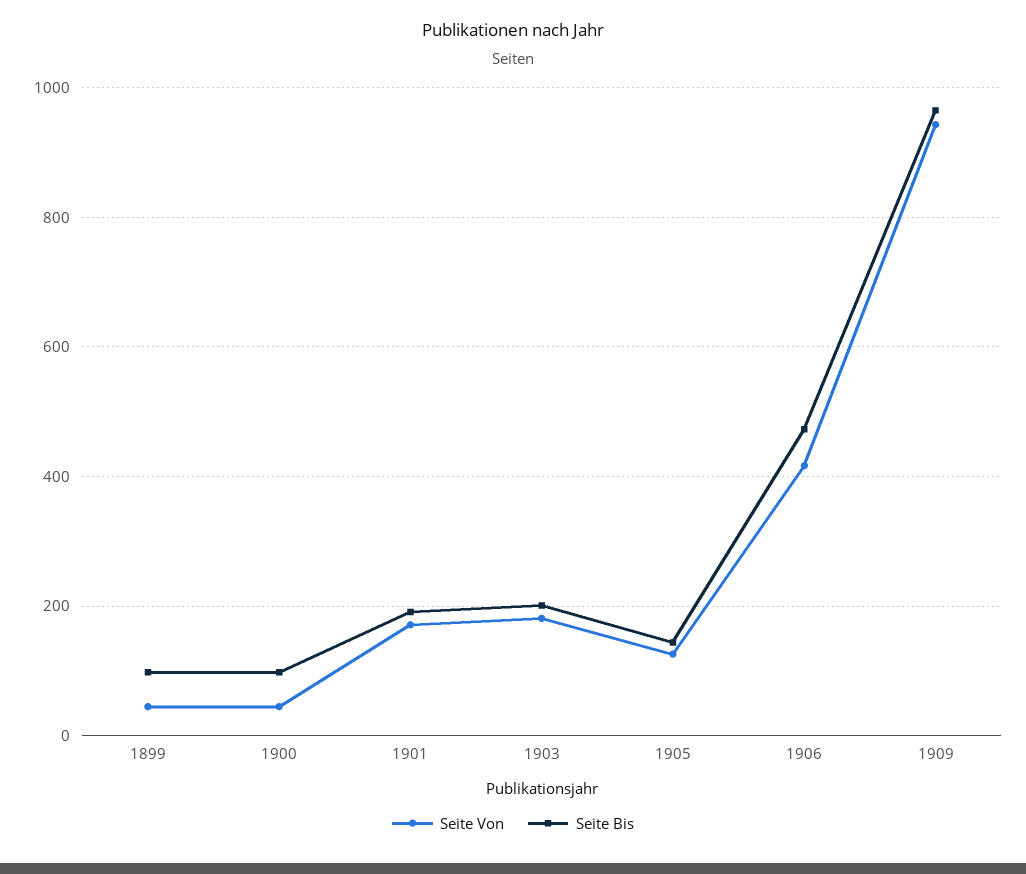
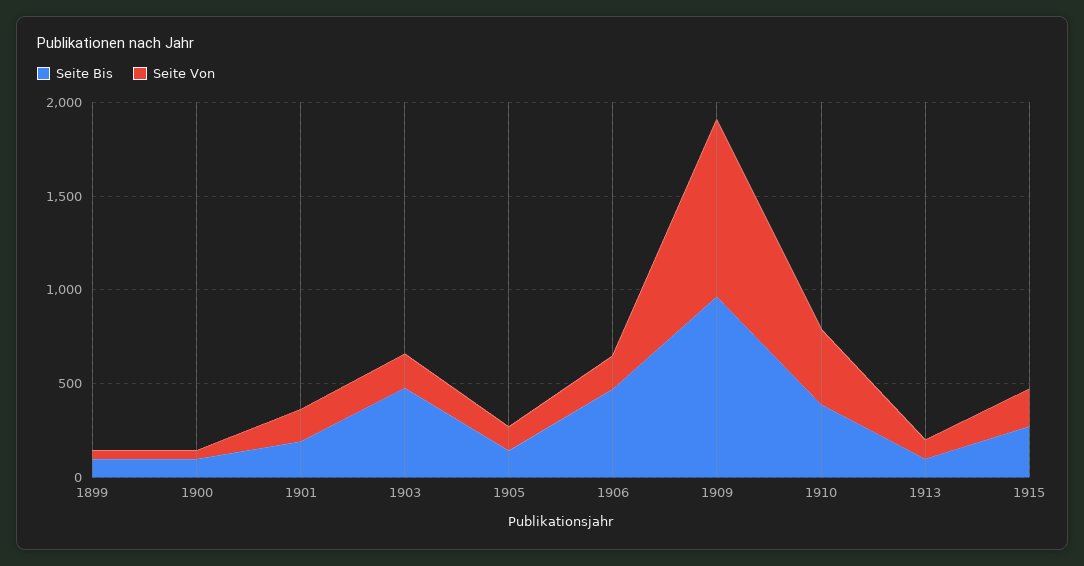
Seite Bis, 1903: 200 -> 500
Seite Von, 1906: 420 -> 200
Seite Bis, 1910: none -> 400
Seite Von, 1910: none -> 400
Seite Bis, 1913: none -> 100
Seite Von, 1913: none -> 100
Seite Bis, 1915: none -> 300
Seite Von, 1915: none -> 200

